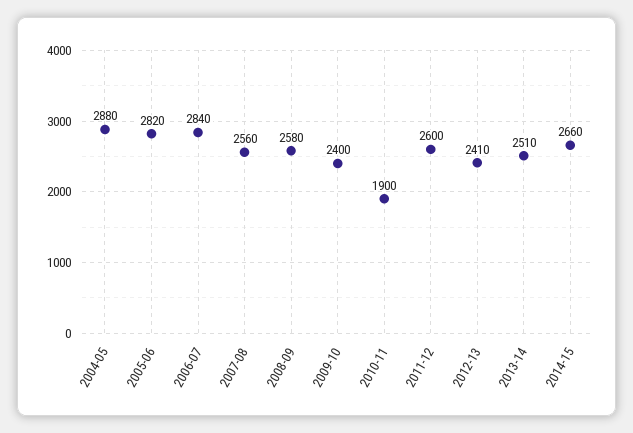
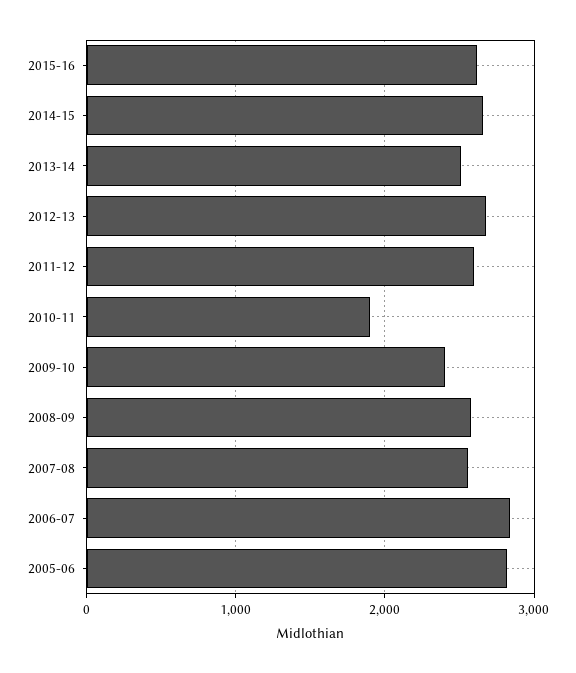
2004-05: 2880 -> none
2012-13: 2410 -> 2700
2015-16: none -> 2600

